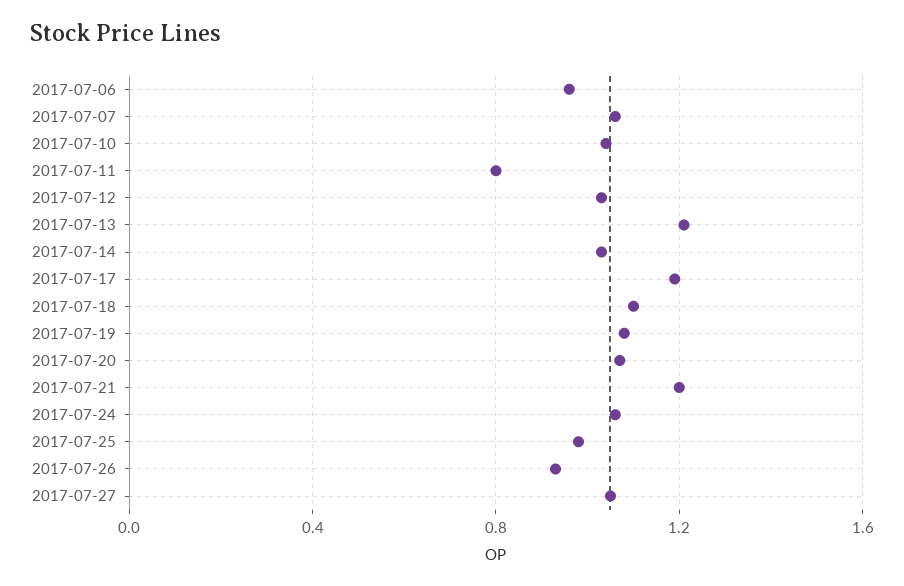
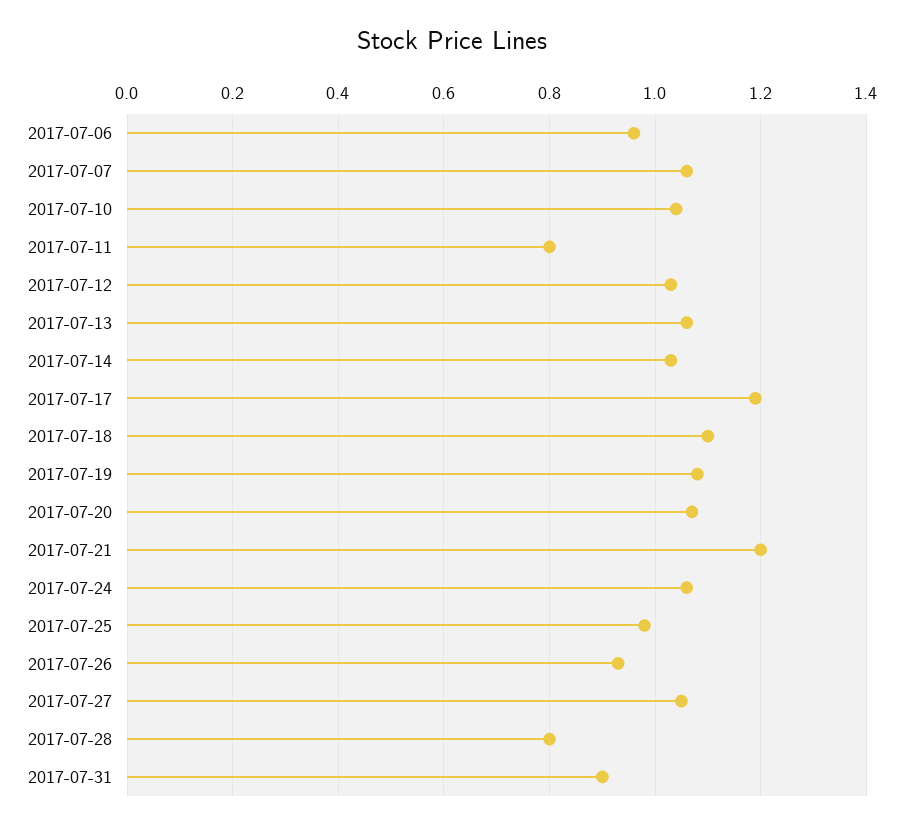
2017-07-13: 1.2 -> 1.05
2017-07-28: none -> 0.8
2017-07-31: none -> 0.9

